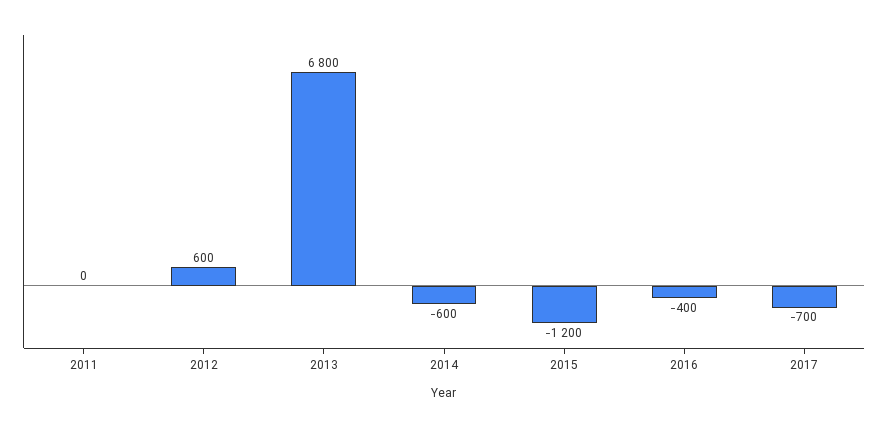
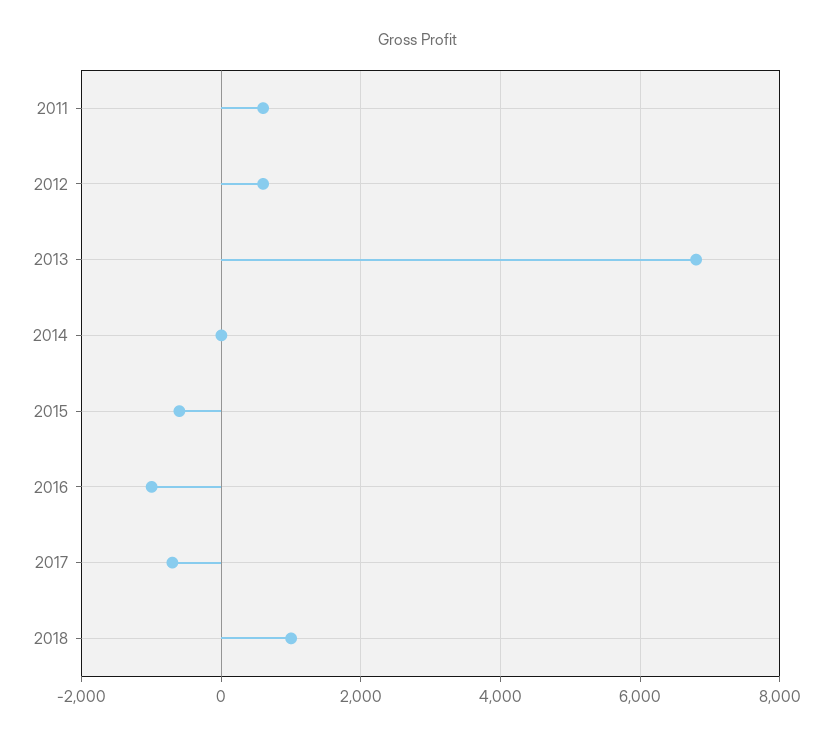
2011: 0 -> 600
2014: -600 -> 0
2015: -1200 -> -600
2016: -400 -> -1000
2018: none -> 1000

